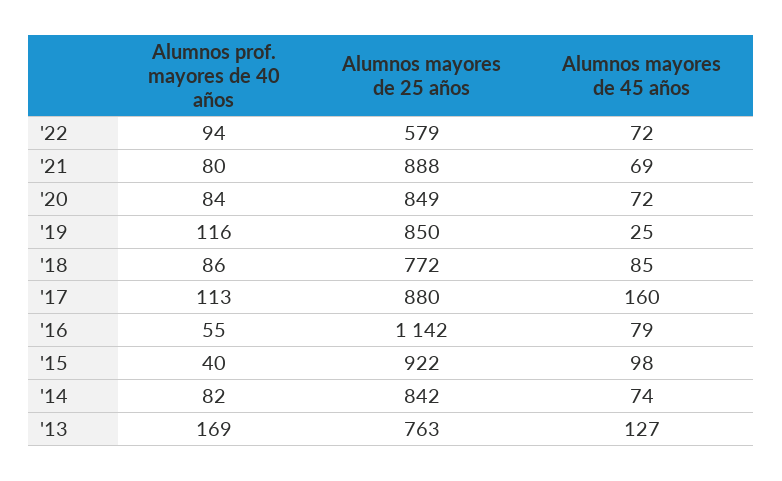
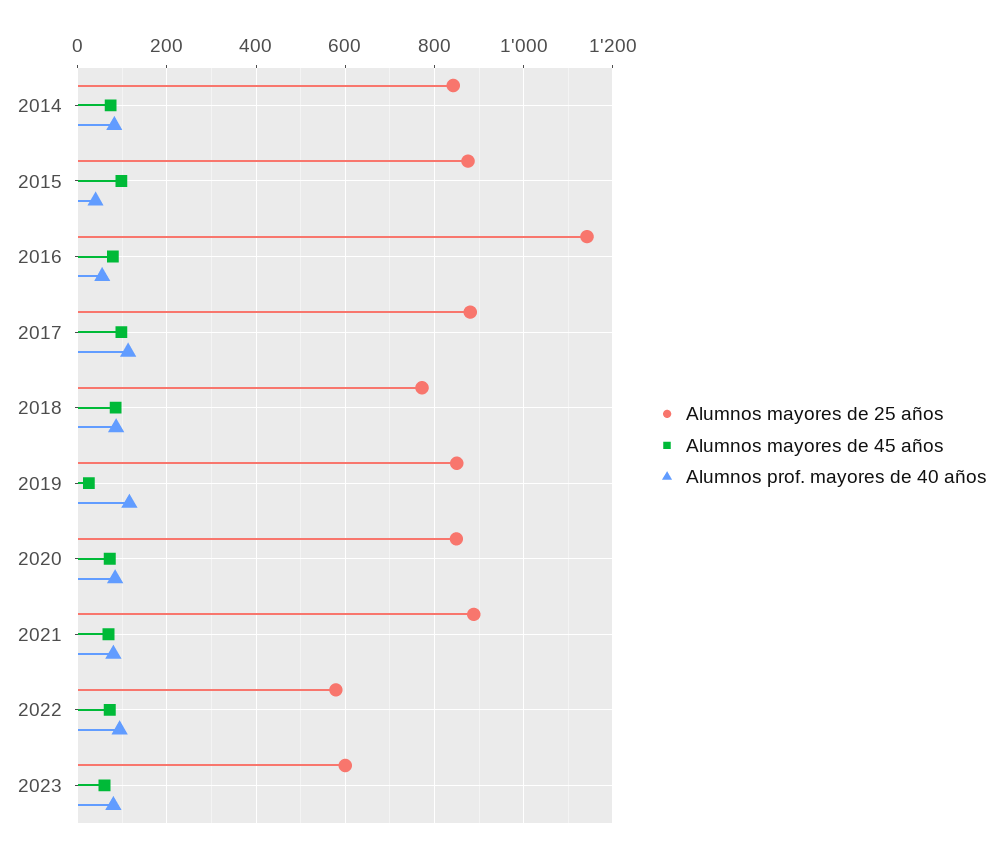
Alumnos mayores de 45 años, '17: 160 -> 100
Alumnos mayores de 25 años, '15: 922 -> 880
Alumnos prof. mayores de 40 años, '13: 169 -> none
Alumnos mayores de 25 años, '13: 763 -> none
Alumnos mayores de 45 años, '13: 127 -> none
Alumnos mayores de 25 años, 2023: none -> 600
Alumnos mayores de 45 años, 2023: none -> 60
Alumnos prof. mayores de 40 años, 2023: none -> 80

